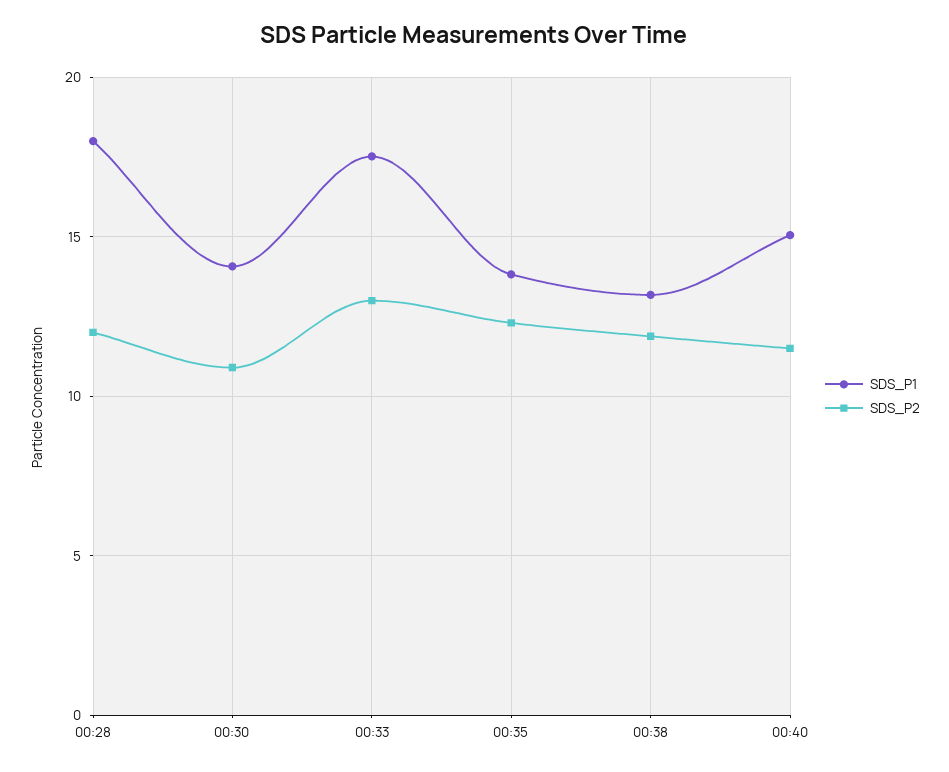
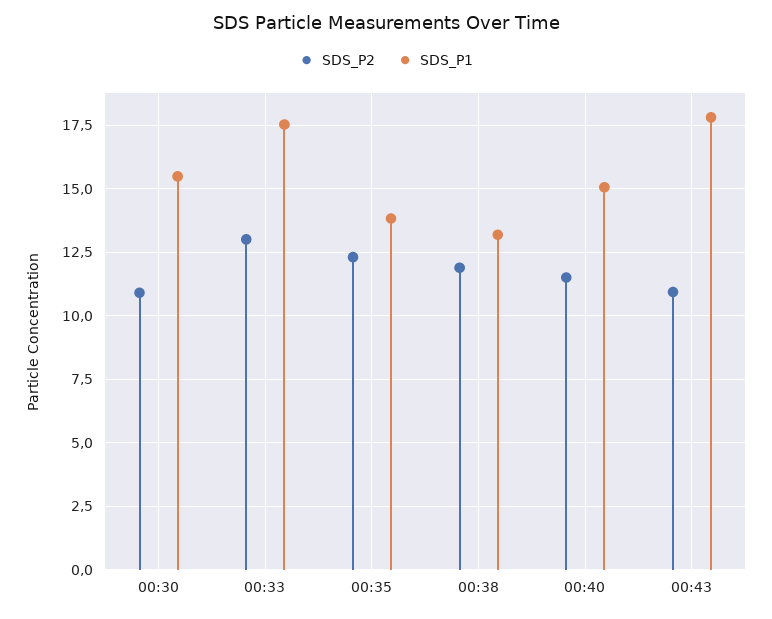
SDS_P1, 00:28: 18 -> none
SDS_P2, 00:28: 12 -> none
SDS_P1, 00:30: 14 -> 15.5
SDS_P2, 00:43: none -> 11
SDS_P1, 00:43: none -> 17.75

